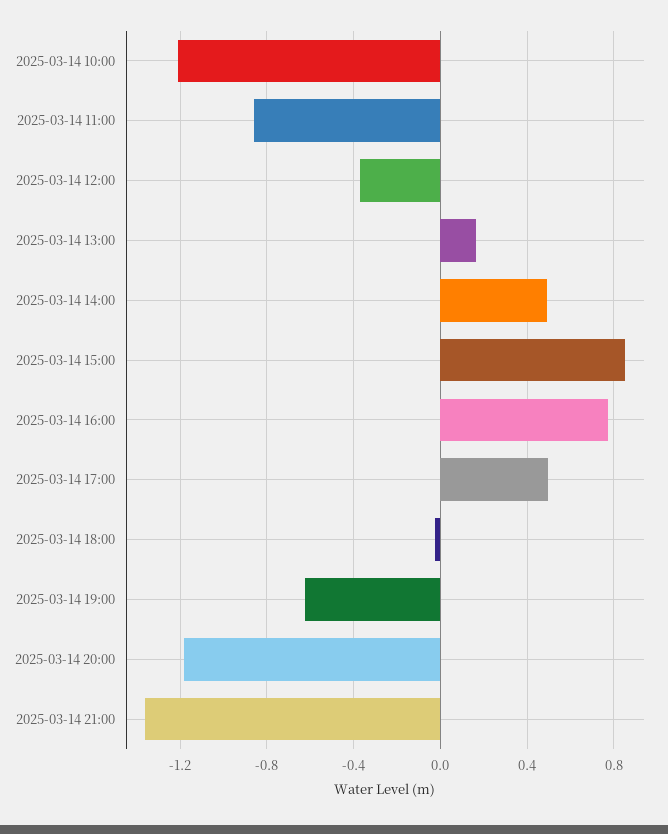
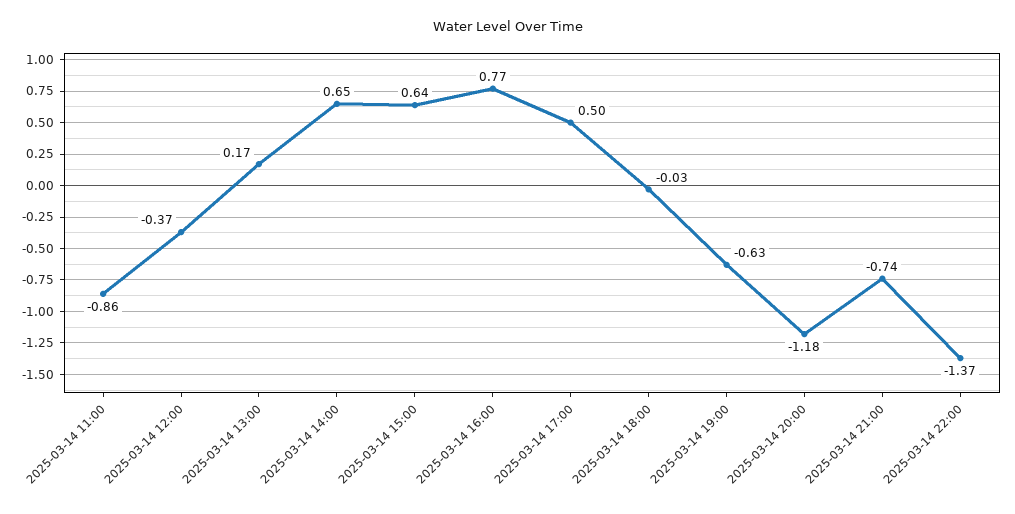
2025-03-14 10:00: -1.2 -> none
2025-03-14 14:00: 0.5 -> 0.65
2025-03-14 15:00: 0.85 -> 0.64
2025-03-14 21:00: -1.35 -> -0.74
2025-03-14 22:00: none -> -1.37

